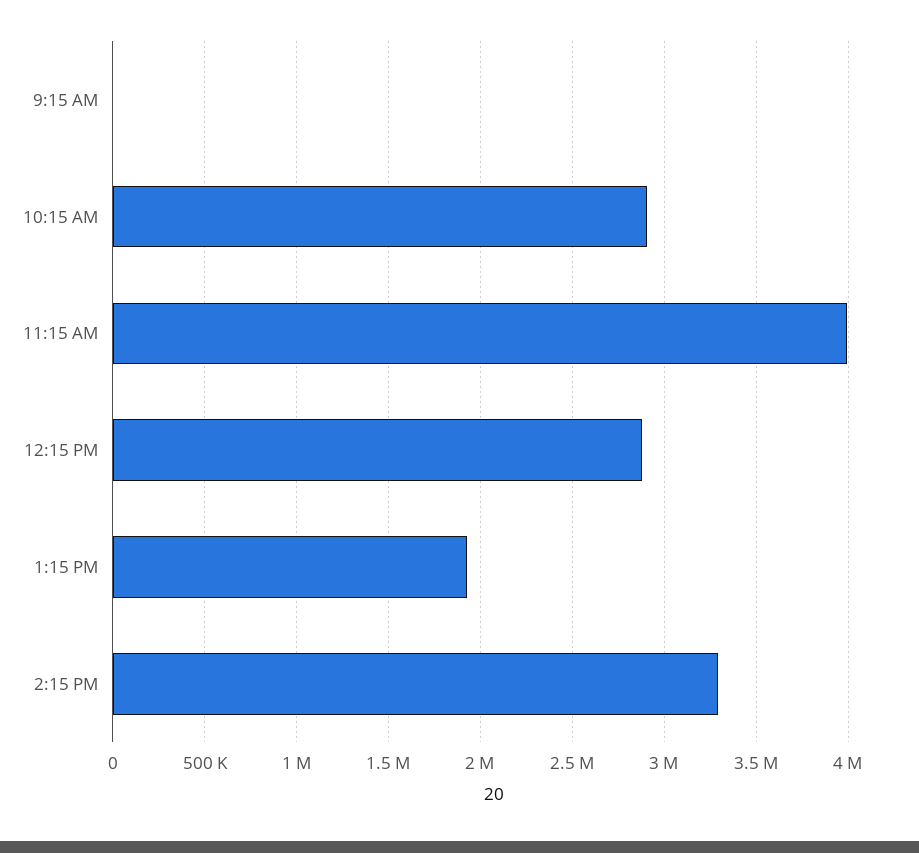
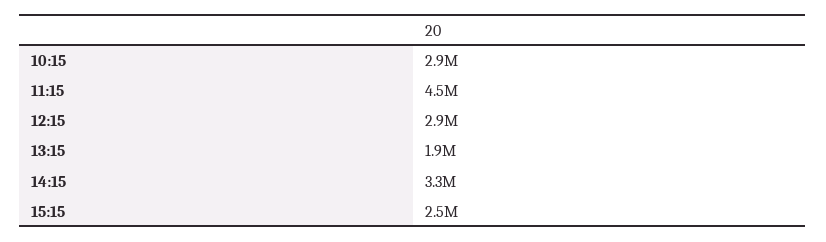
9:15 AM: 0 -> none
11:15 AM: 4000000 -> 4500000
15:15: none -> 2500000

